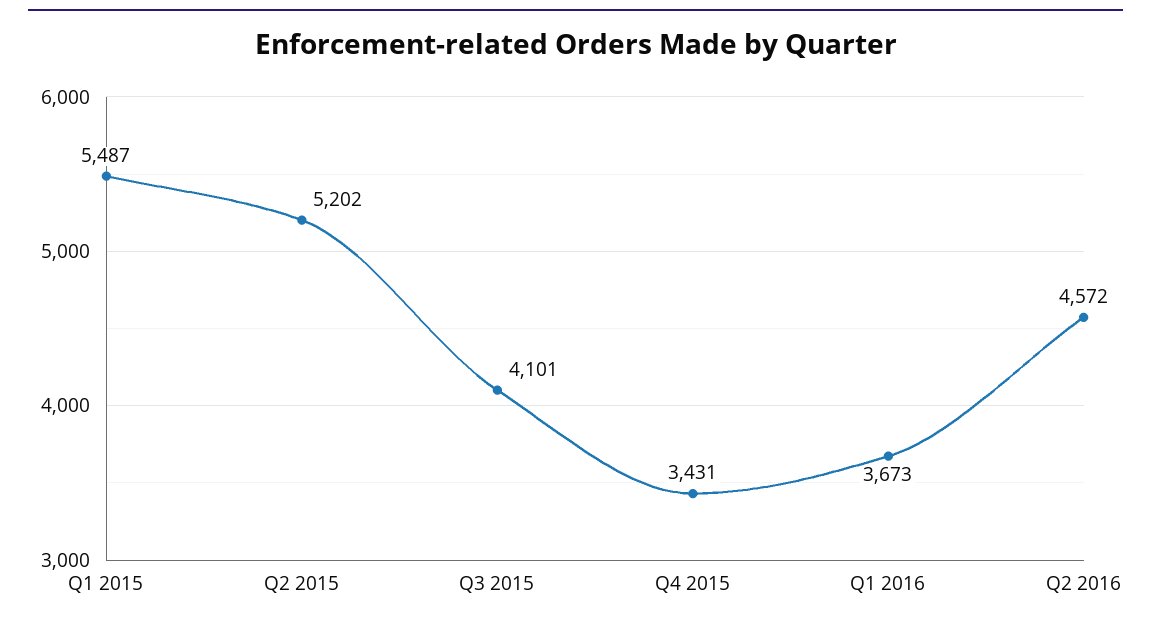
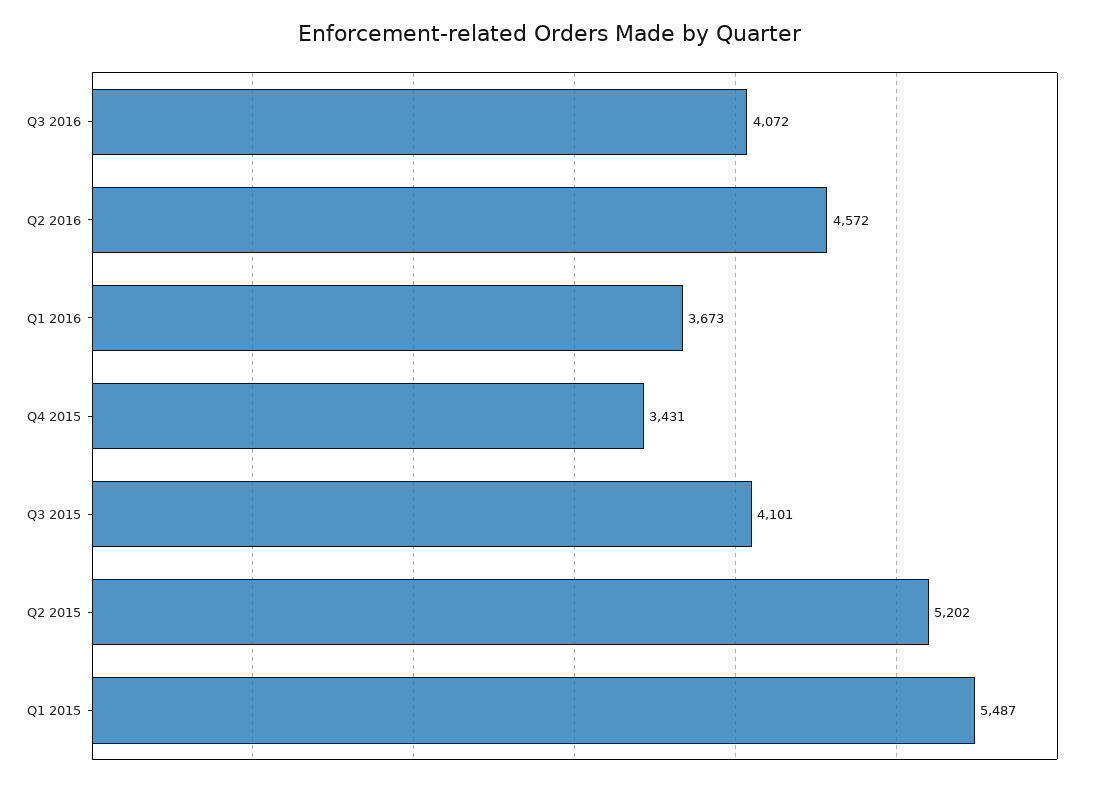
Q3 2016: none -> 4072

